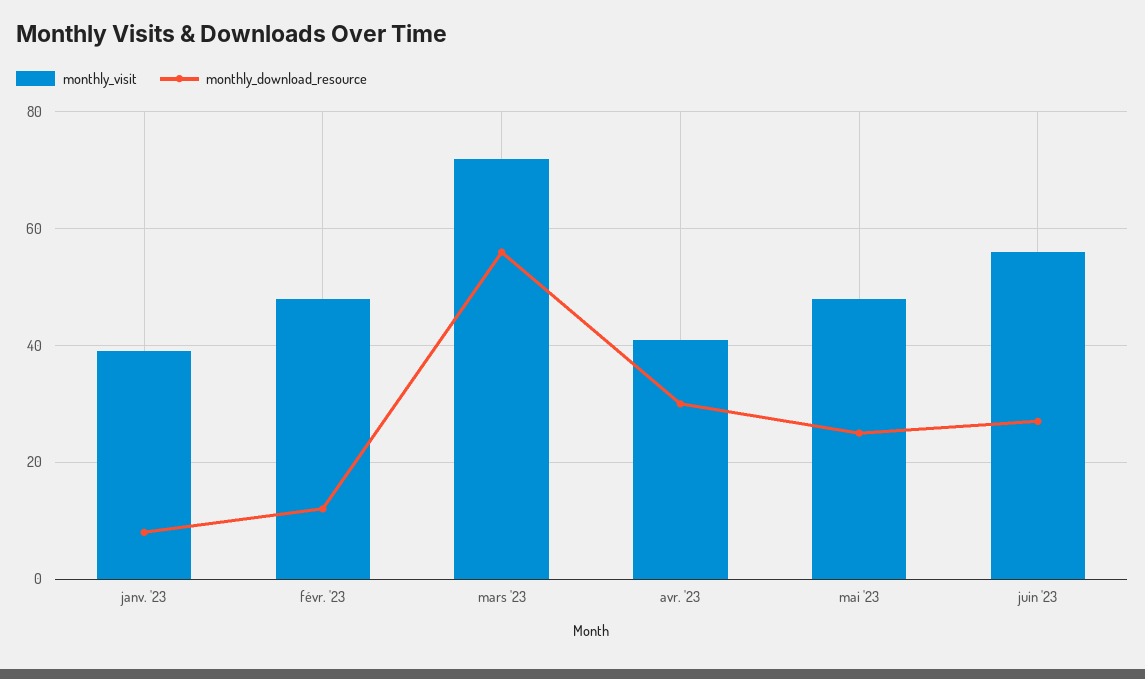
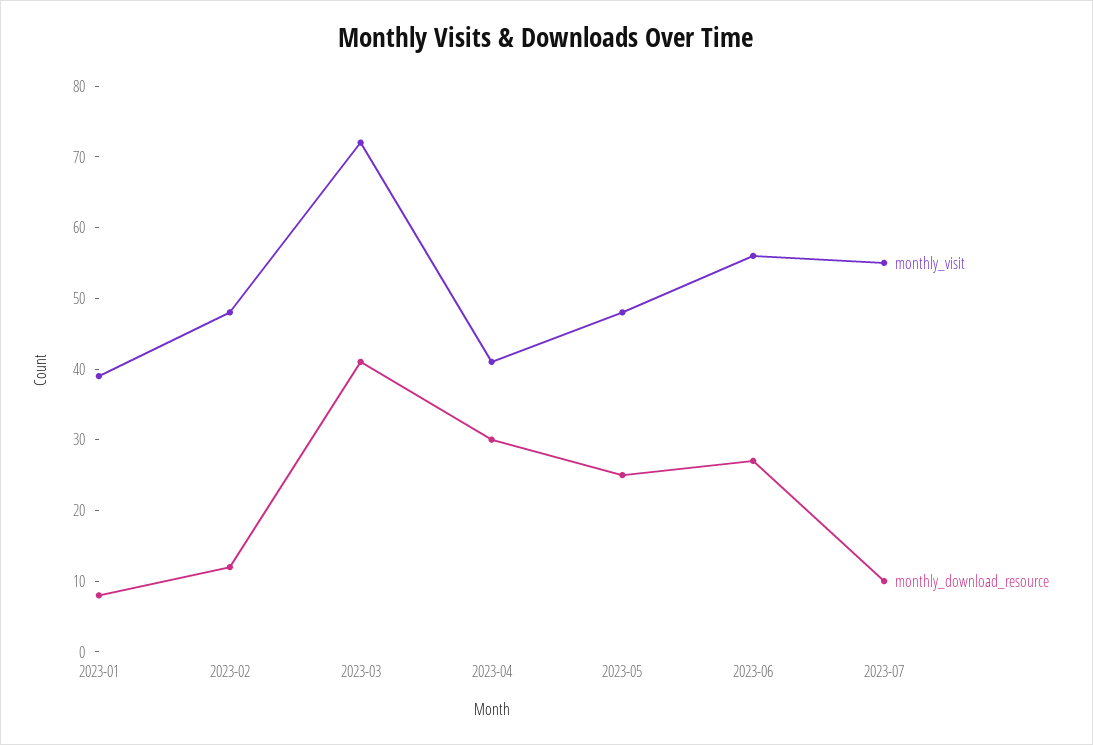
monthly_download_resource, mars '23: 55 -> 40
monthly_visit, 2023-07: none -> 55
monthly_download_resource, 2023-07: none -> 10

